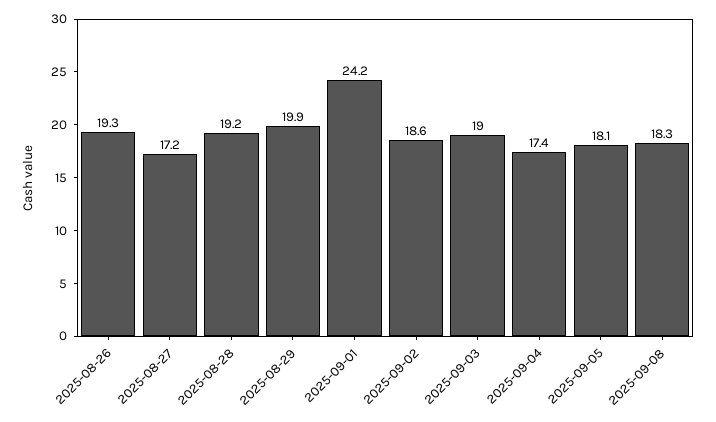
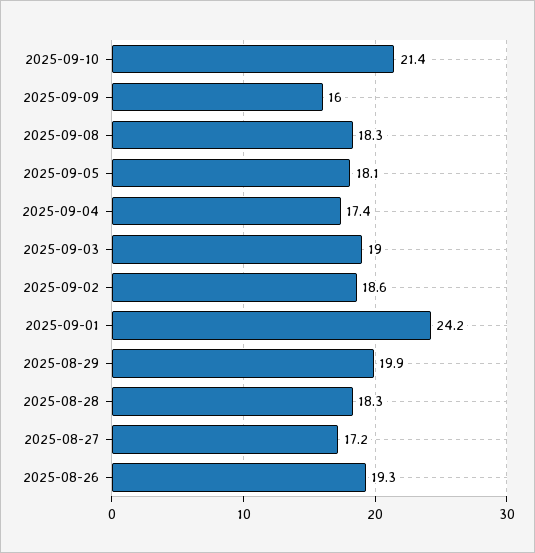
2025-08-28: 19.2 -> 18.3
2025-09-10: none -> 21.4
2025-09-09: none -> 16

